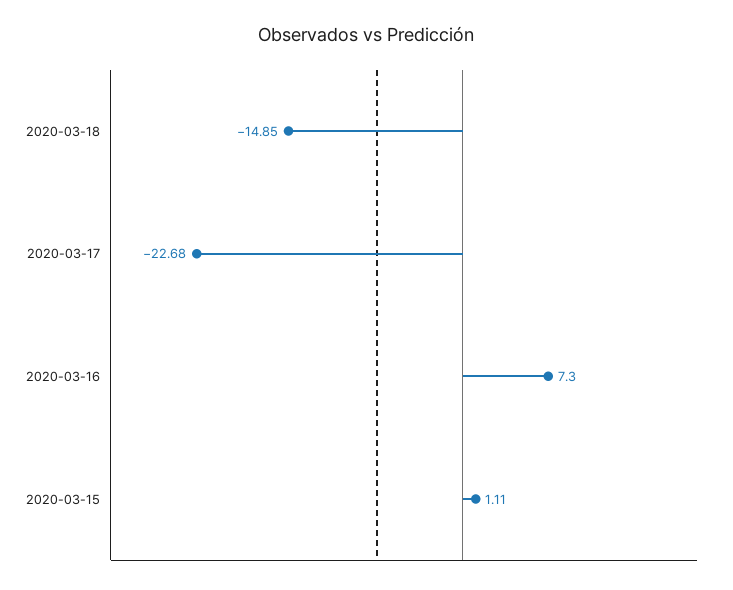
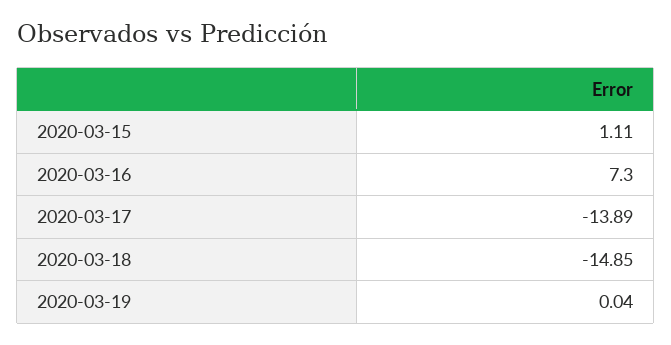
2020-03-17: -22.68 -> -13.89
2020-03-19: none -> 0.04

